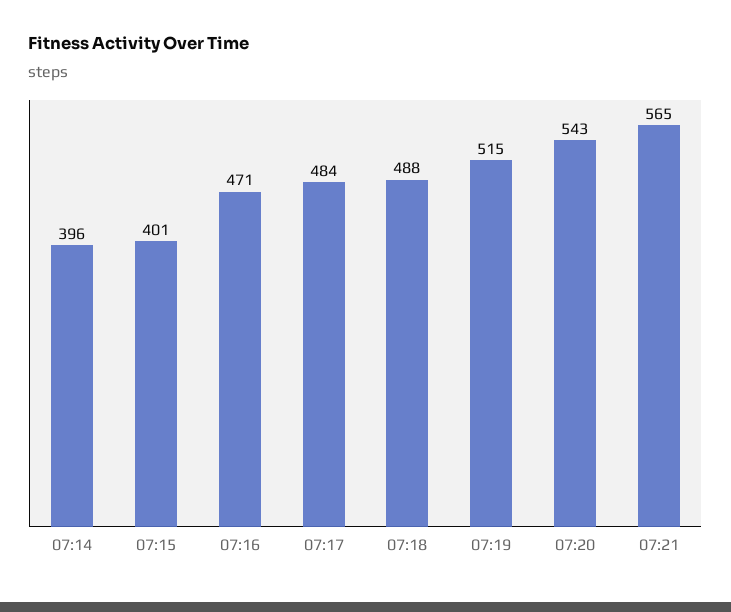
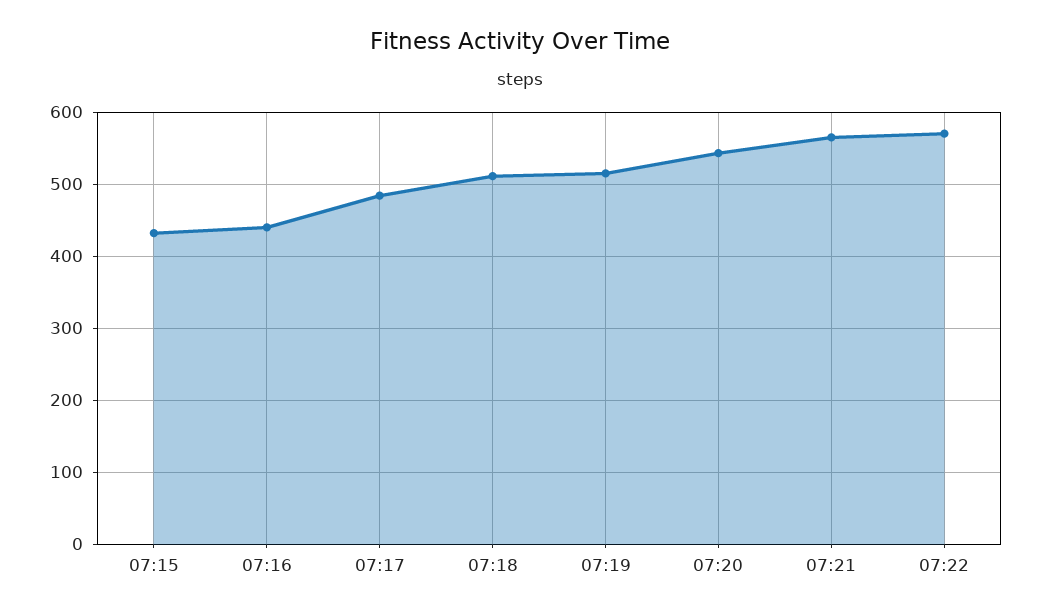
07:14: 396 -> none
07:15: 401 -> 430
07:16: 471 -> 440
07:18: 488 -> 510
07:22: none -> 570

